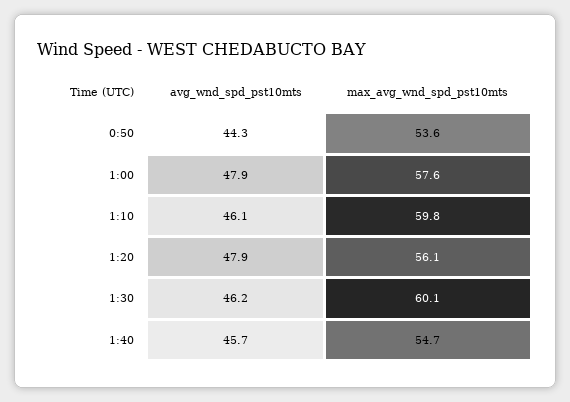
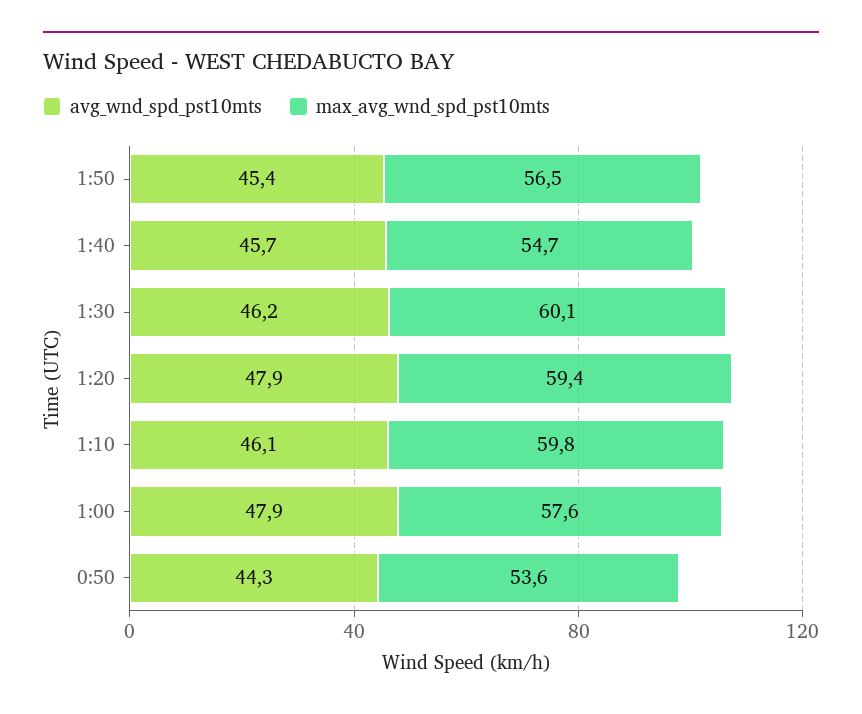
max_avg_wnd_spd_pst10mts, 1:20: 56.1 -> 59.4
avg_wnd_spd_pst10mts, 1:50: none -> 45.4
max_avg_wnd_spd_pst10mts, 1:50: none -> 56.5

